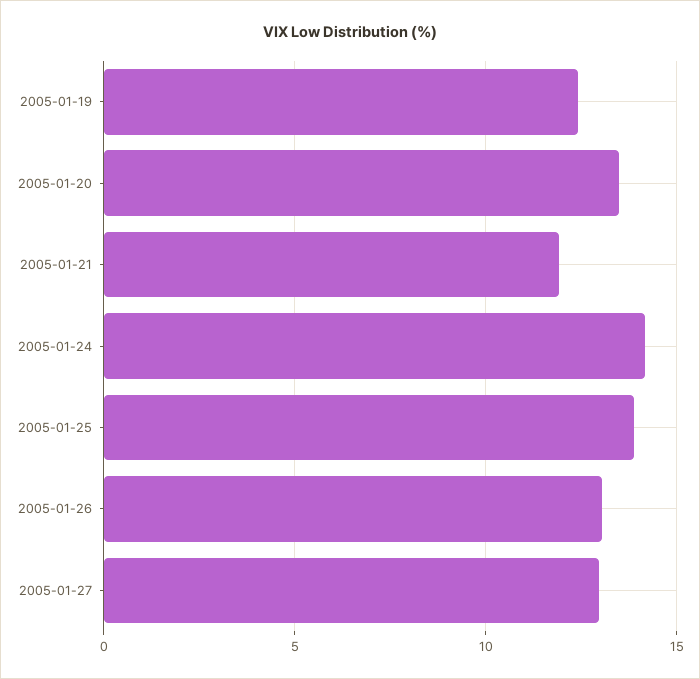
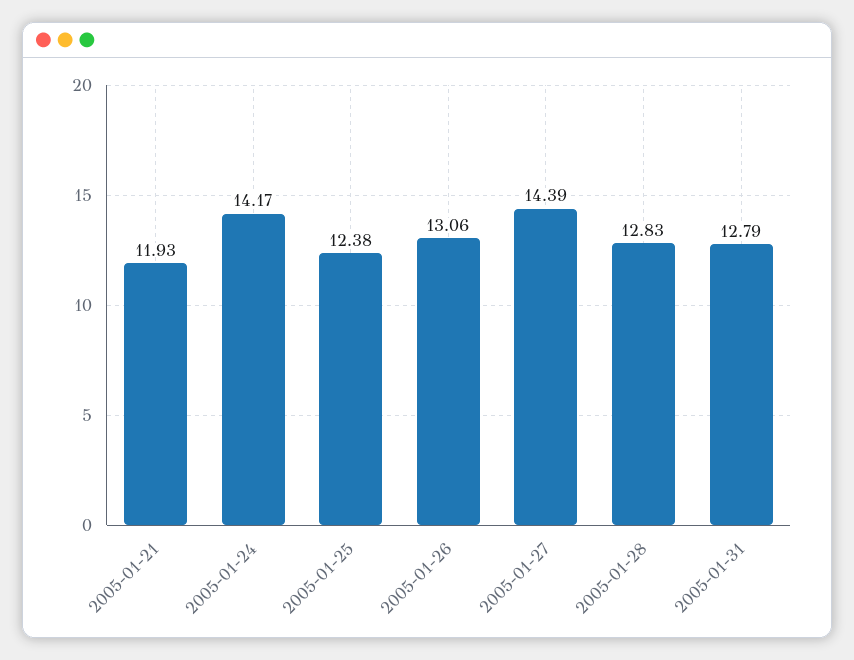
2005-01-19: 12.5 -> none
2005-01-20: 13.5 -> none
2005-01-25: 14 -> 12.38
2005-01-27: 13 -> 14.39
2005-01-28: none -> 12.83
2005-01-31: none -> 12.79

